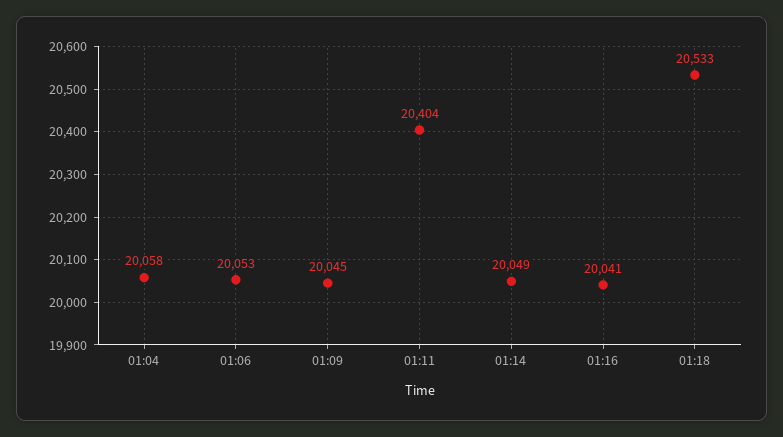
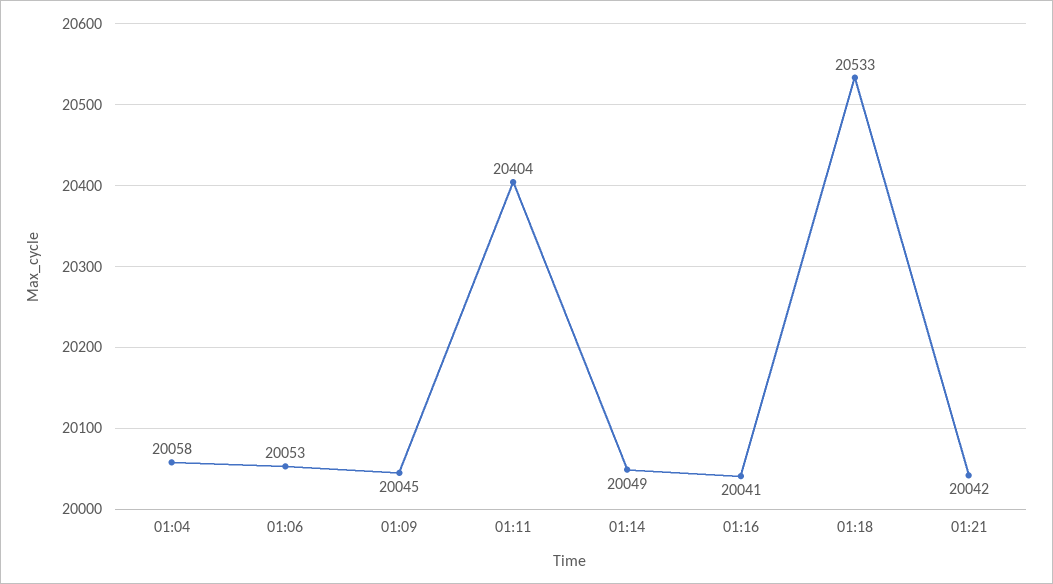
01:21: none -> 20042

